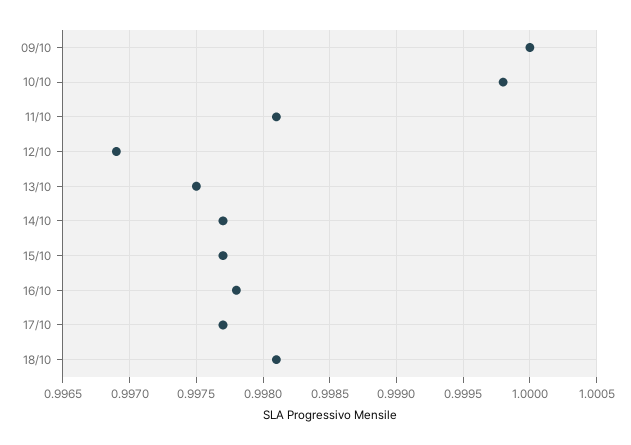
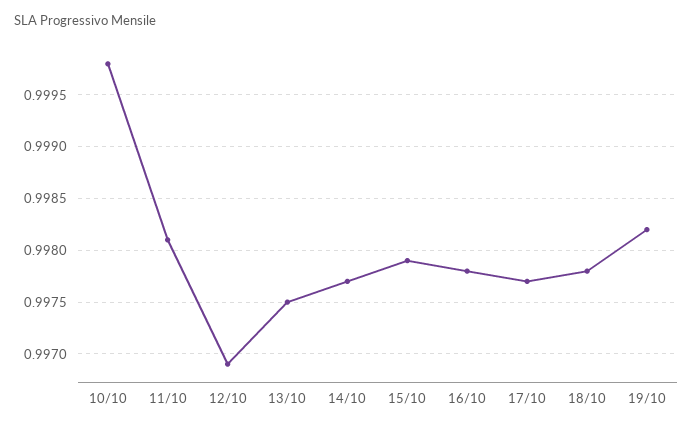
09/10: 1 -> none
15/10: 0.9977 -> 0.9979
18/10: 0.9981 -> 0.9978
19/10: none -> 0.9982

